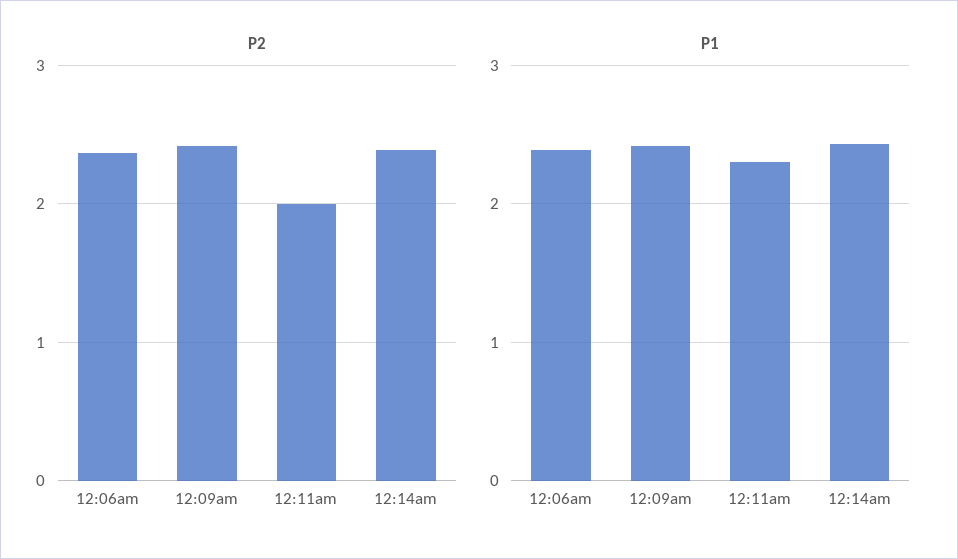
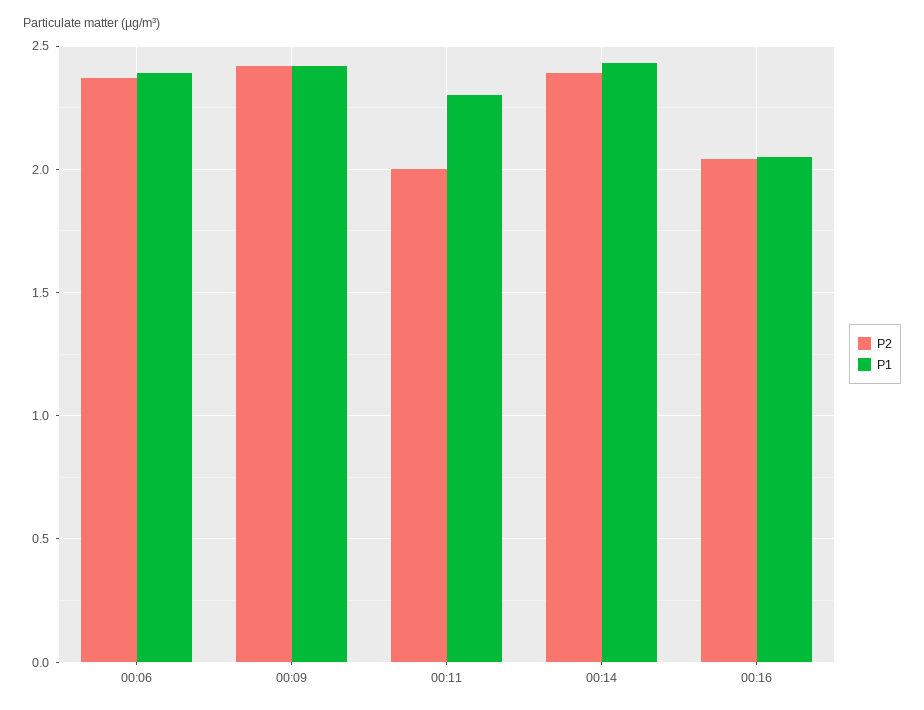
P2, 00:16: none -> 2.05
P1, 00:16: none -> 2.05

